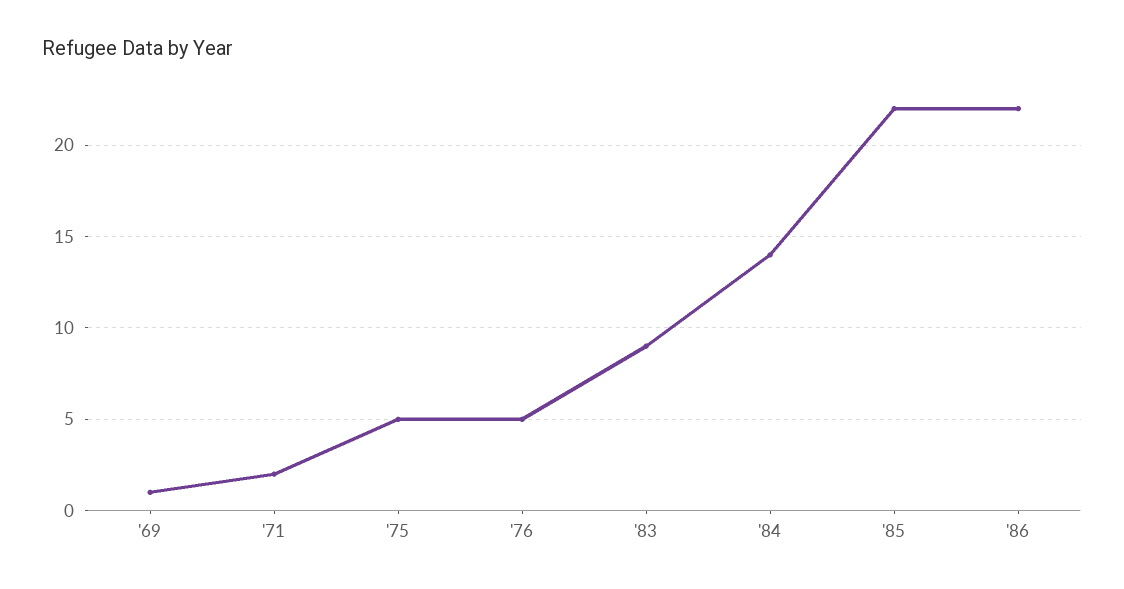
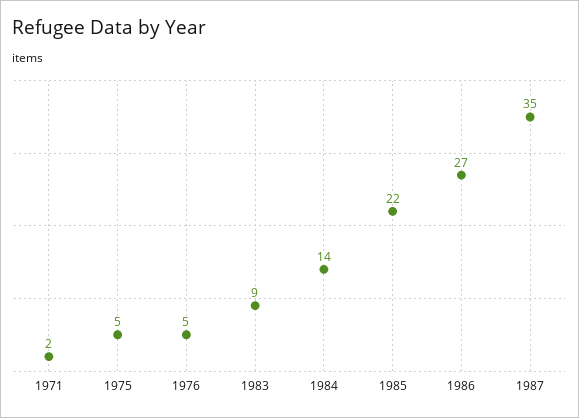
'69: 1 -> none
'86: 22 -> 27
1987: none -> 35

